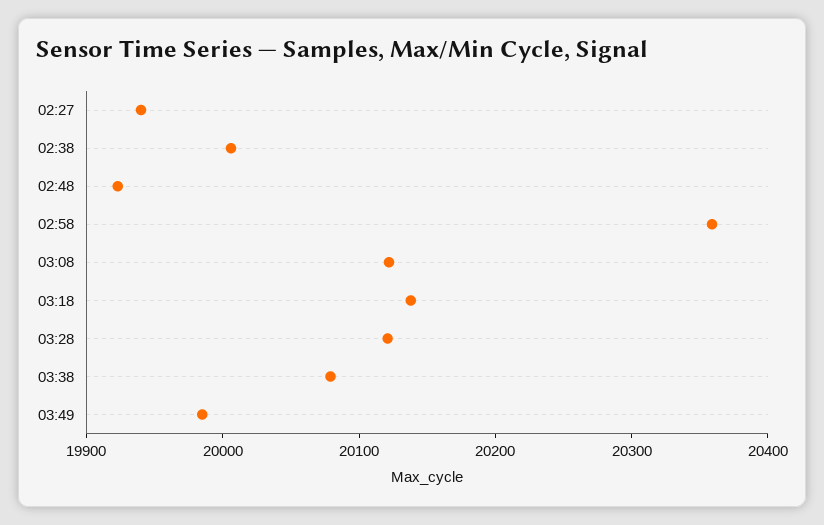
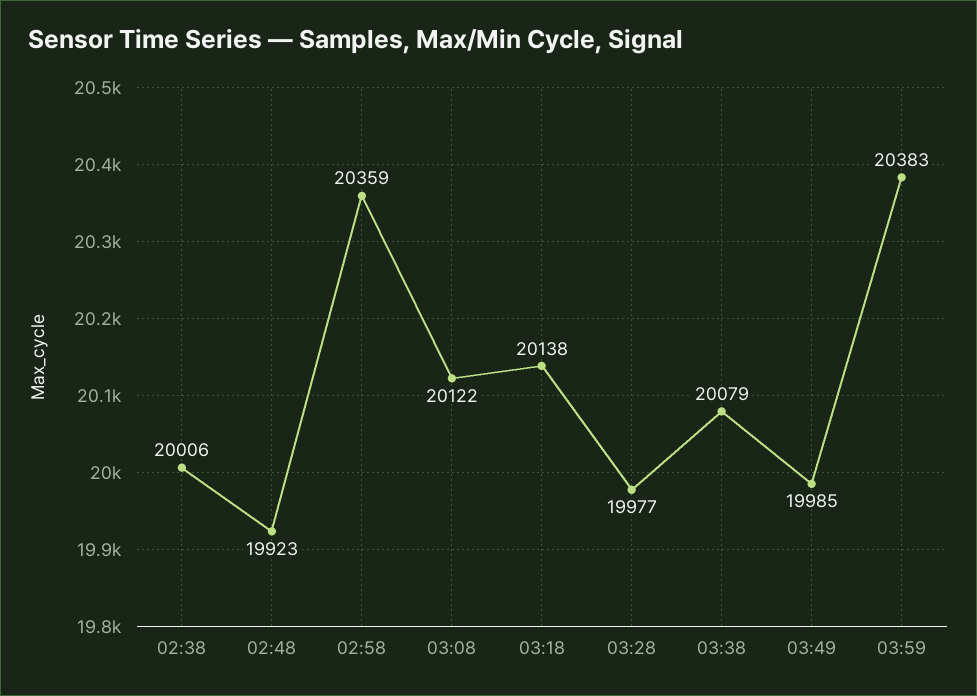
02:27: 19940 -> none
03:28: 20120 -> 19977
03:59: none -> 20383

